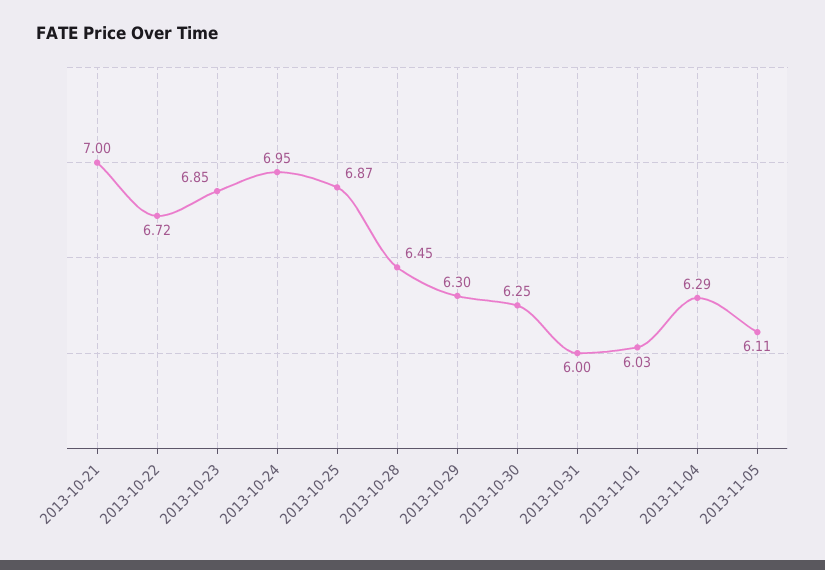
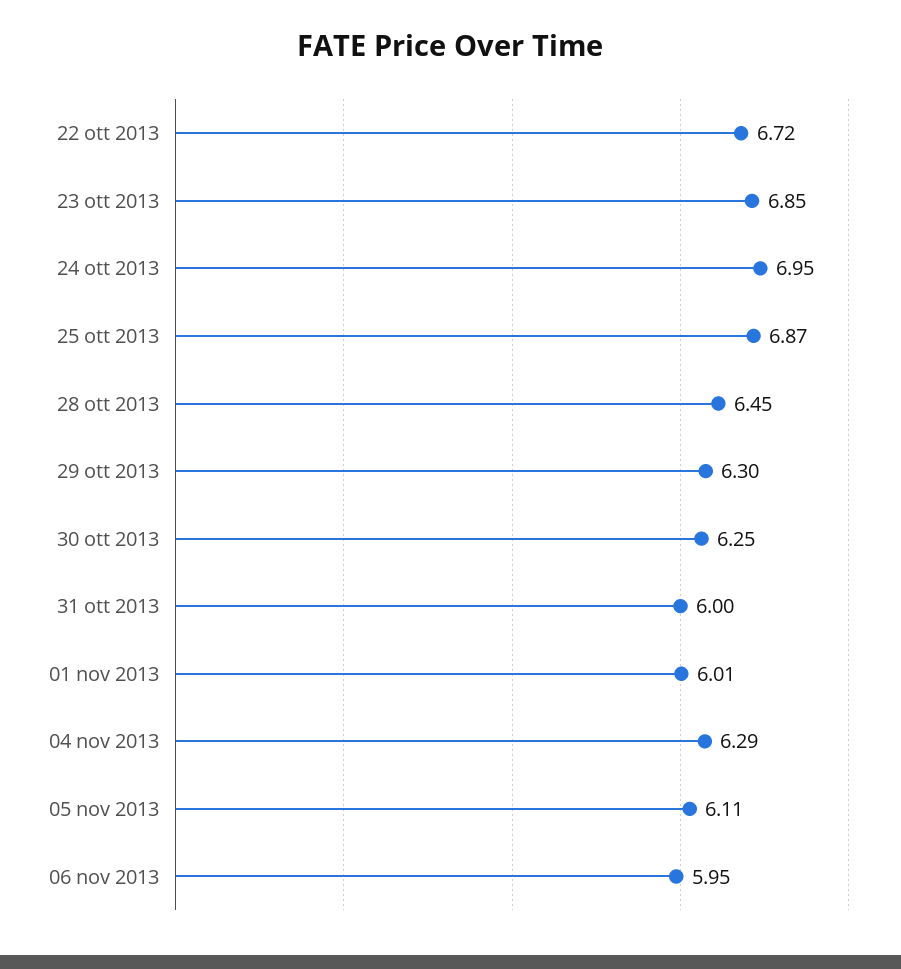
2013-10-21: 7 -> none
2013-11-01: 6.03 -> 6.01
06 nov 2013: none -> 5.95

